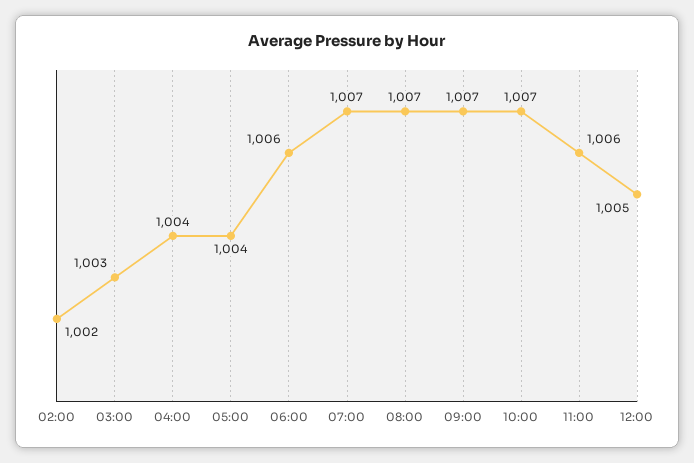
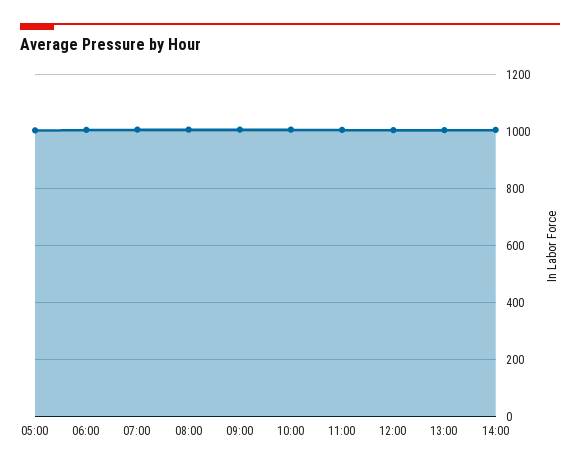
02:00: 1002 -> none
03:00: 1003 -> none
04:00: 1004 -> none
13:00: none -> 1000
14:00: none -> 1000

